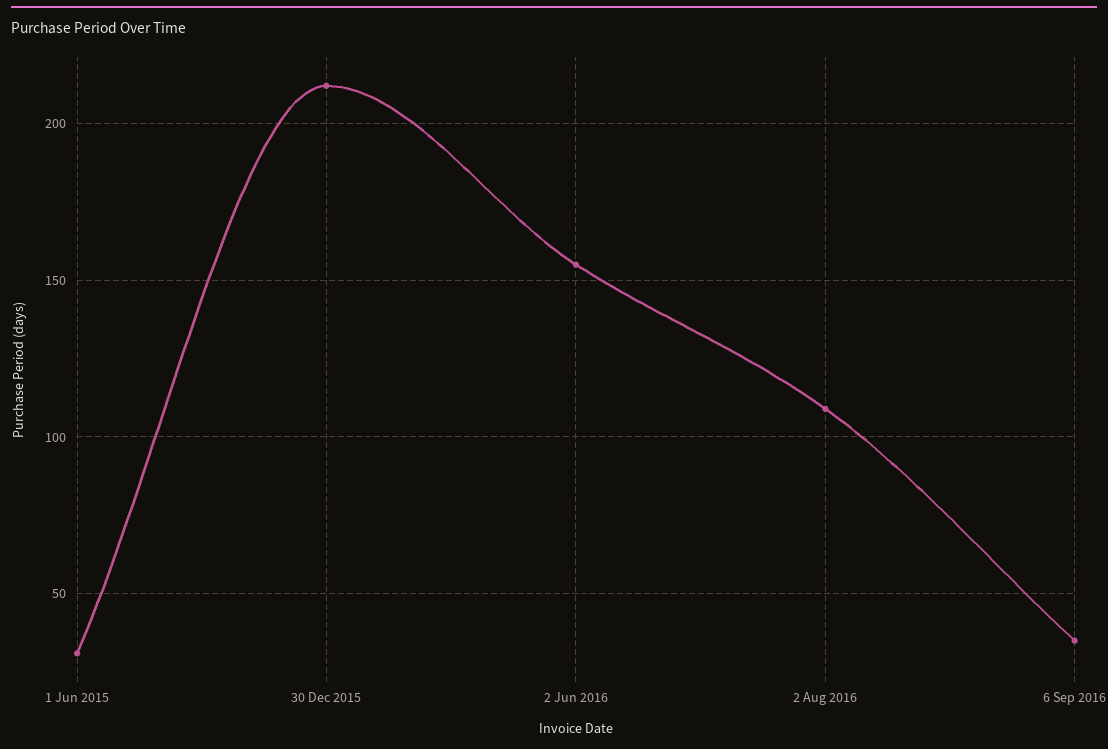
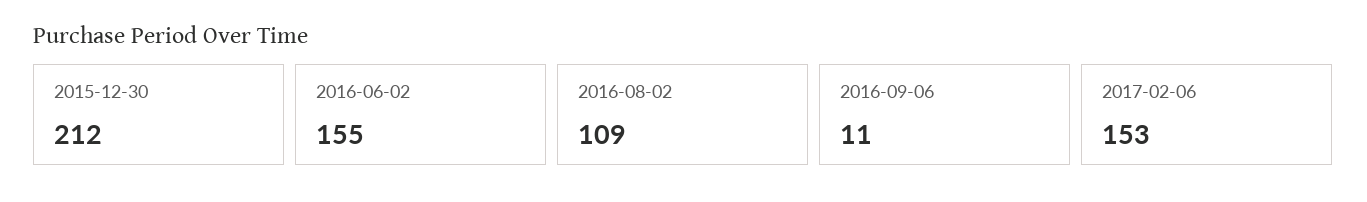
1 Jun 2015: 30 -> none
6 Sep 2016: 35 -> 11
2017-02-06: none -> 153

